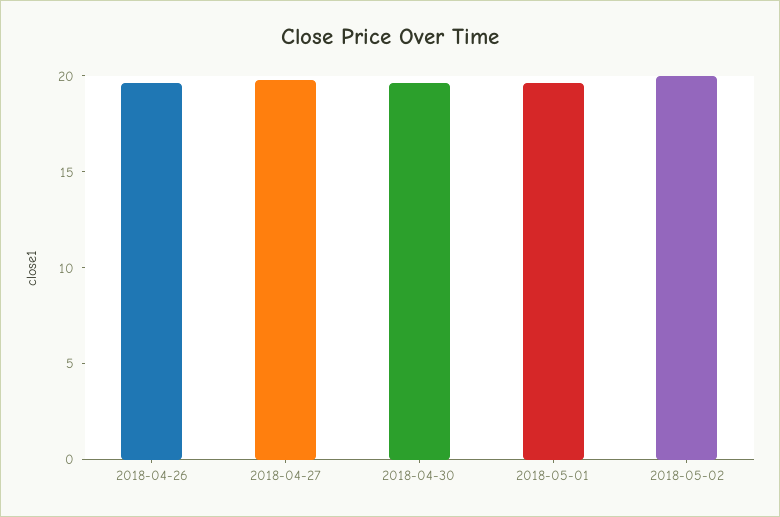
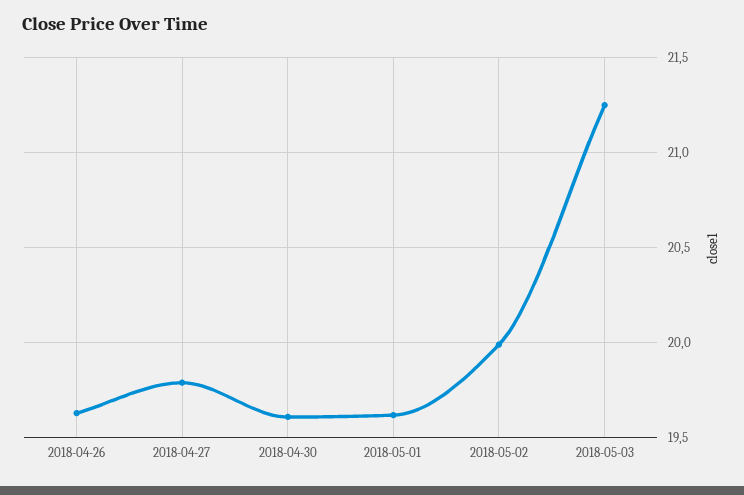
2018-05-03: none -> 21.25

